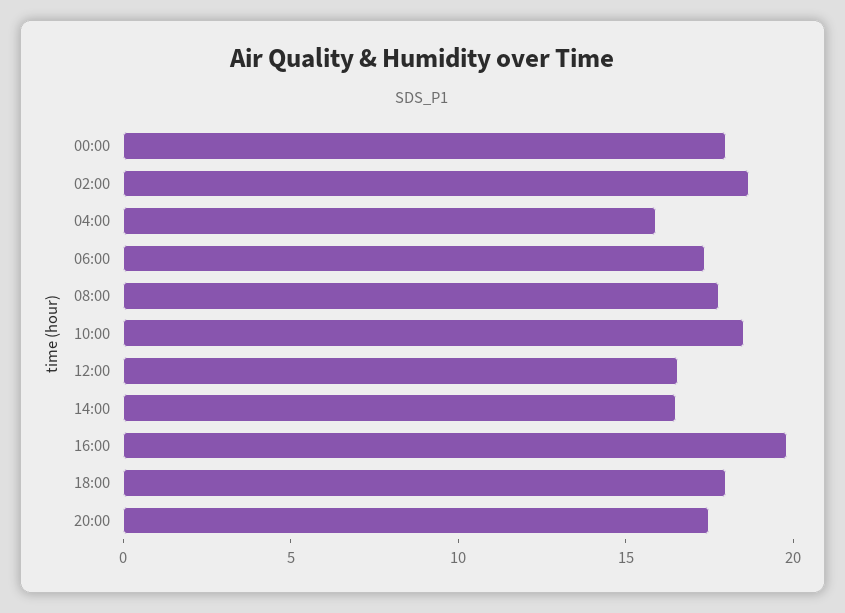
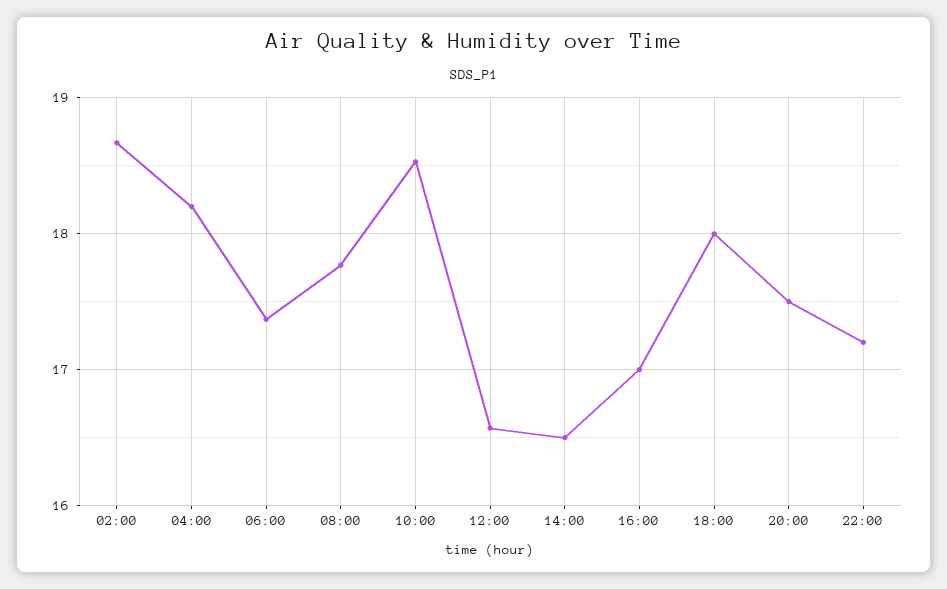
00:00: 18 -> none
04:00: 16 -> 18.2
16:00: 20 -> 17
22:00: none -> 17.2

